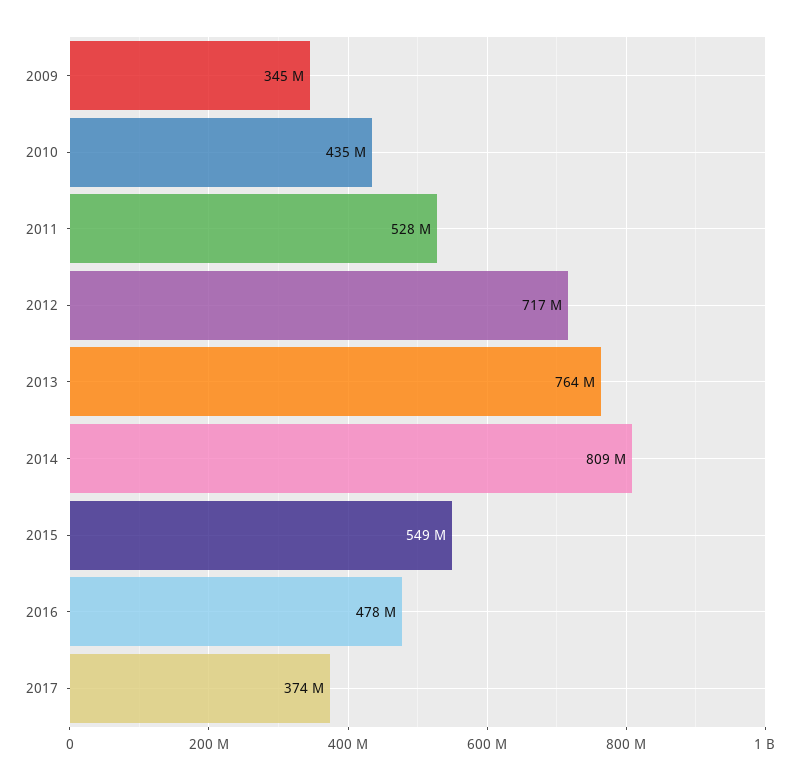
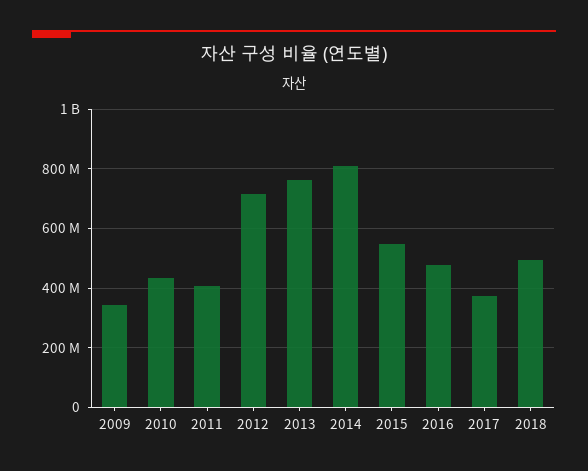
2011: 528000000 -> 400000000
2018: none -> 500000000

